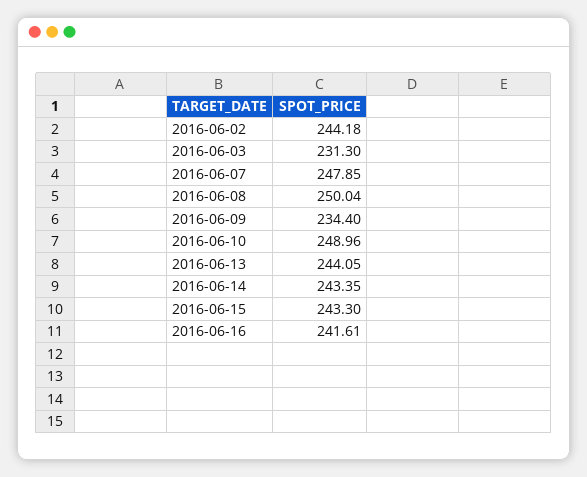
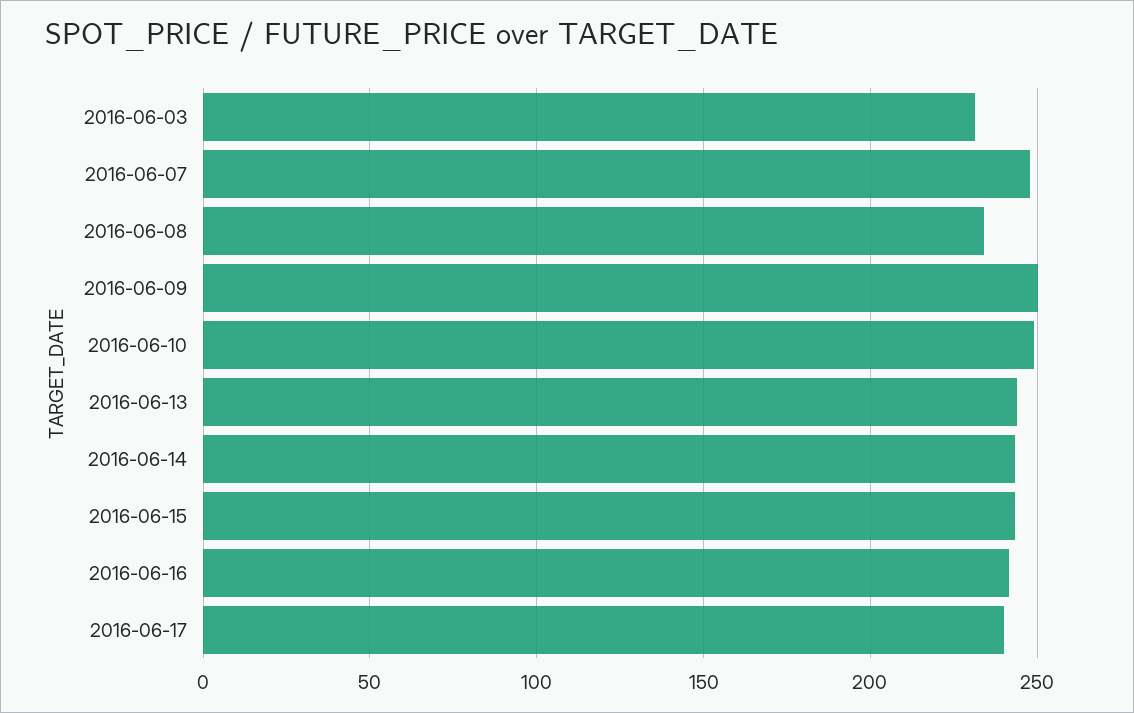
2016-06-02: 244.18 -> none
2016-06-08: 250.04 -> 235
2016-06-09: 234.4 -> 250
2016-06-17: none -> 240

